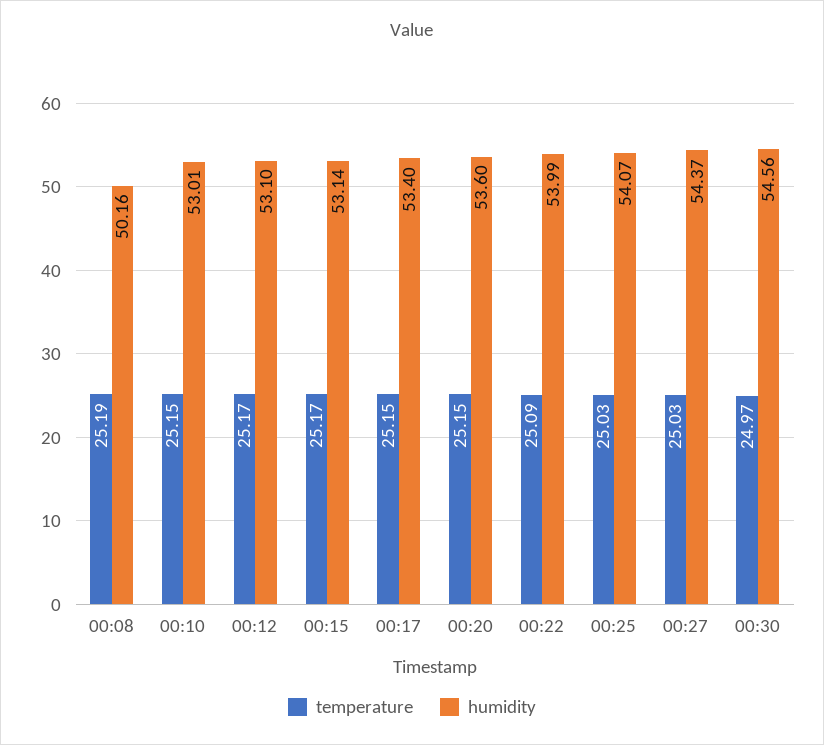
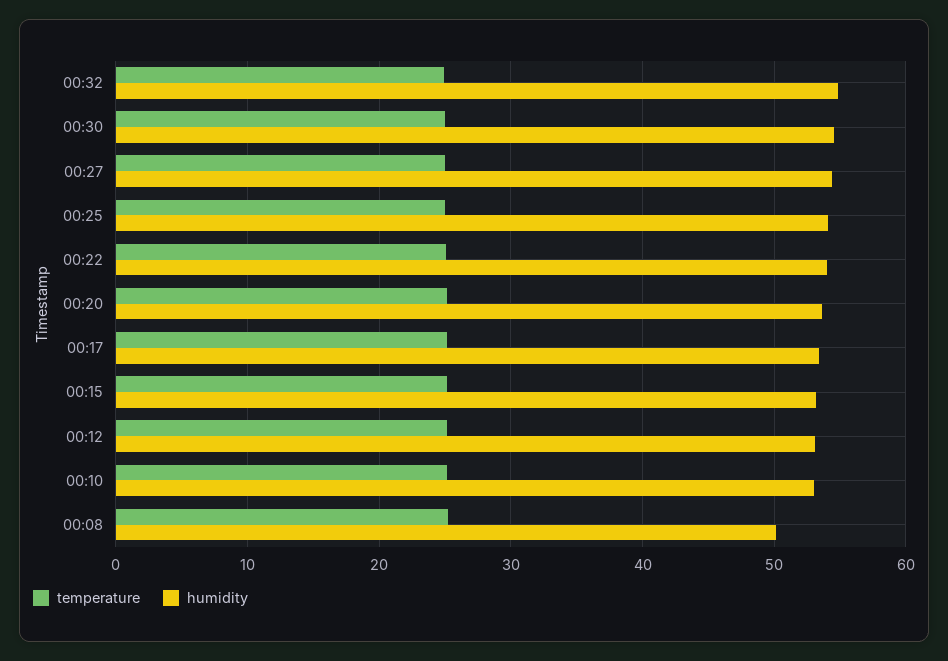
temperature, 00:32: none -> 25
humidity, 00:32: none -> 55

